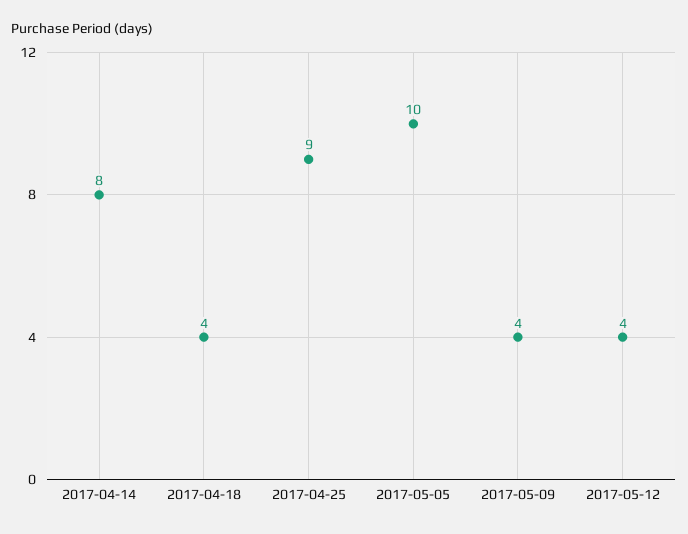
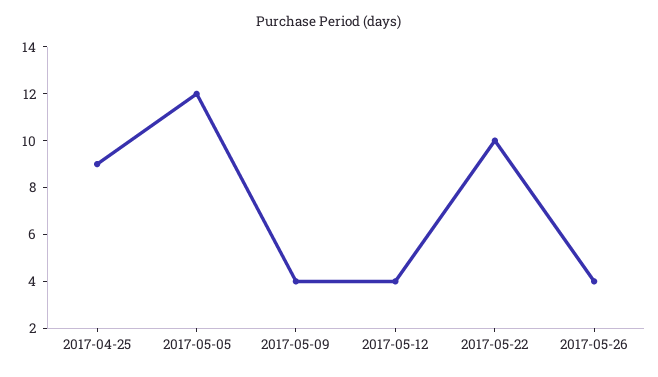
2017-04-14: 8 -> none
2017-04-18: 4 -> none
2017-05-05: 10 -> 12
2017-05-22: none -> 10
2017-05-26: none -> 4

